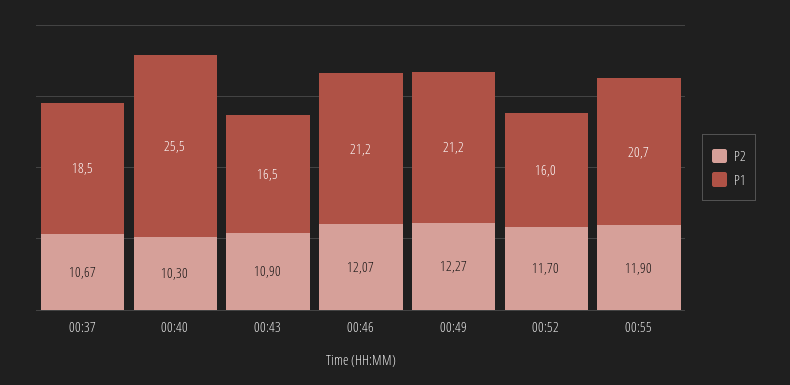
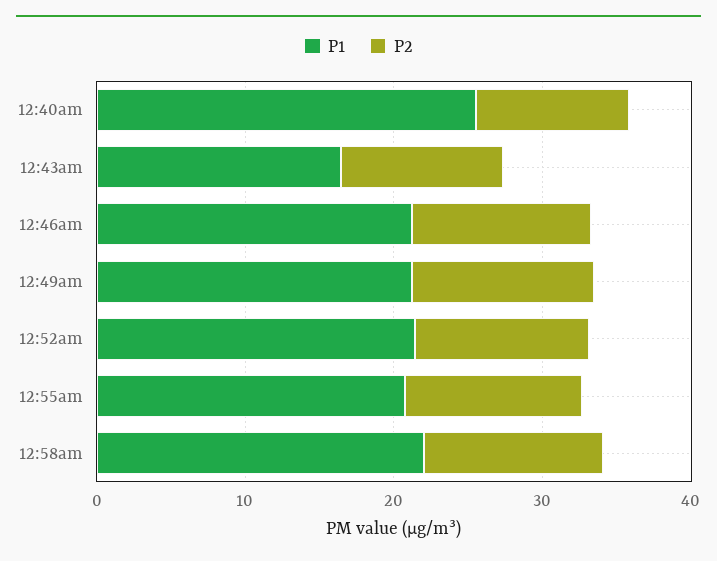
P2, 00:37: 10.67 -> none
P1, 00:37: 18.5 -> none
P1, 00:52: 16 -> 22
P1, 12:58am: none -> 22
P2, 12:58am: none -> 12

